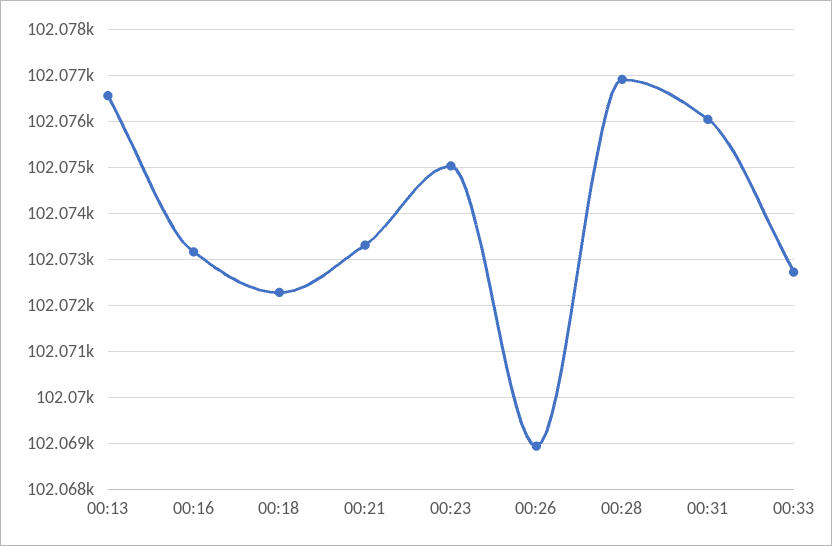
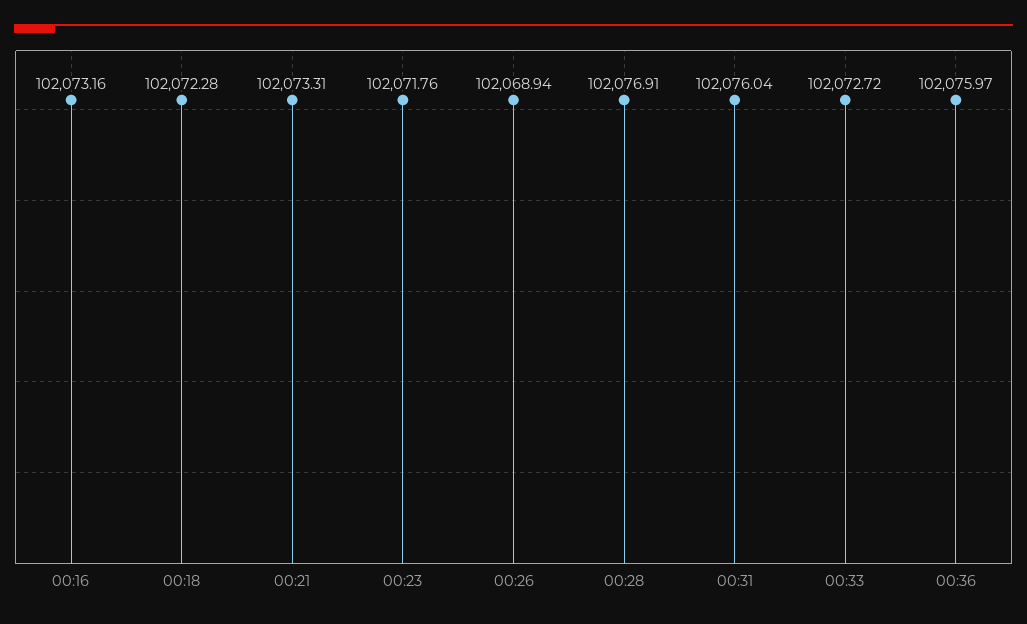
00:13: 102076.6 -> none
00:23: 102075 -> 102071.76
00:36: none -> 102075.97

